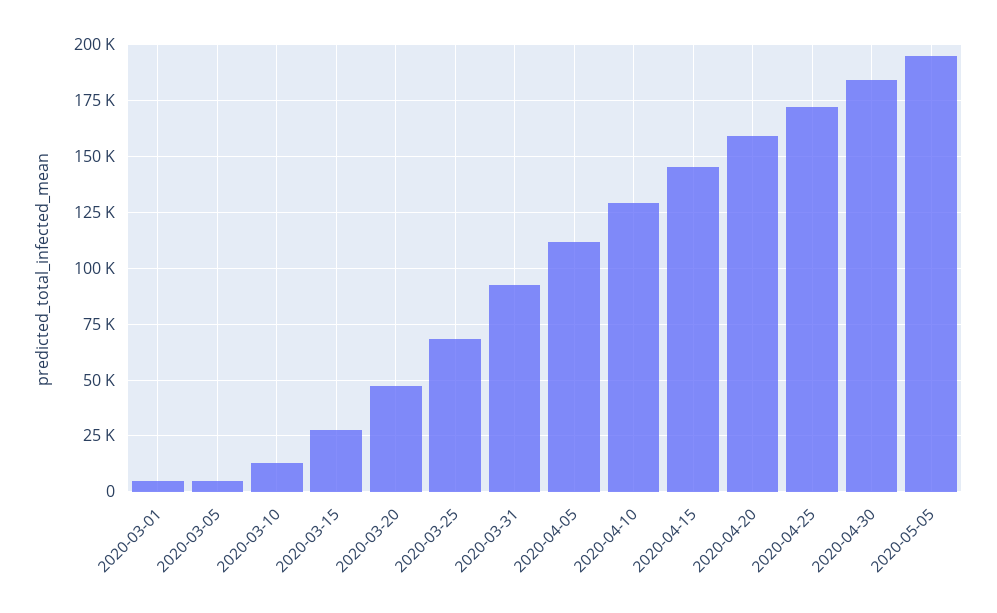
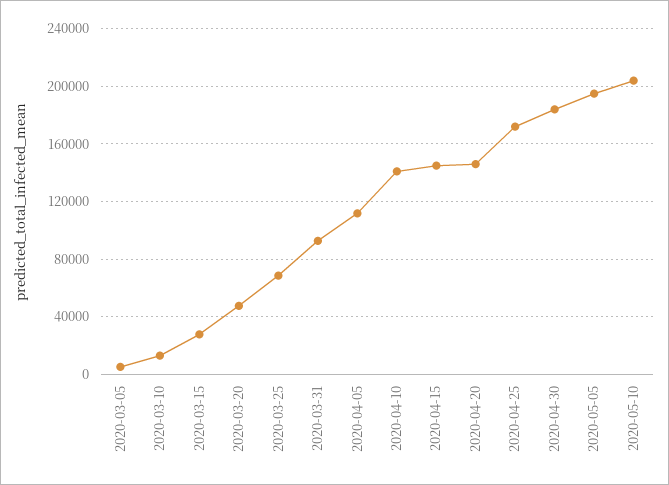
2020-03-01: 5000 -> none
2020-04-10: 130000 -> 140000
2020-04-20: 160000 -> 145000
2020-05-10: none -> 205000

